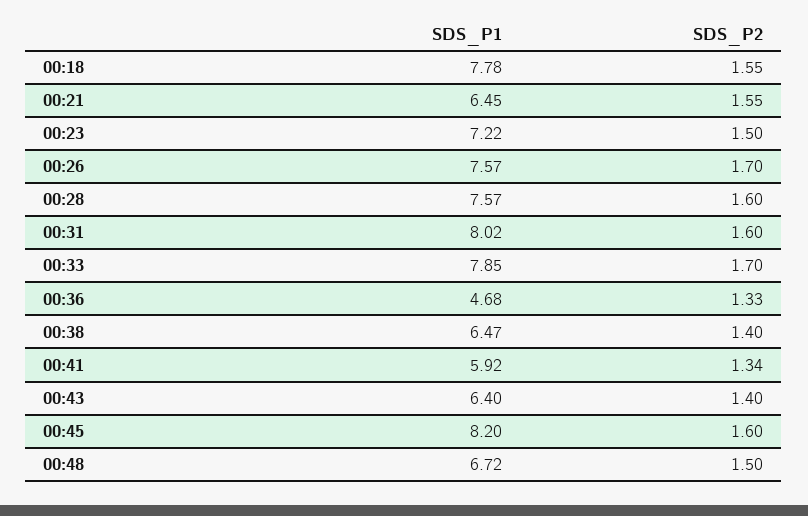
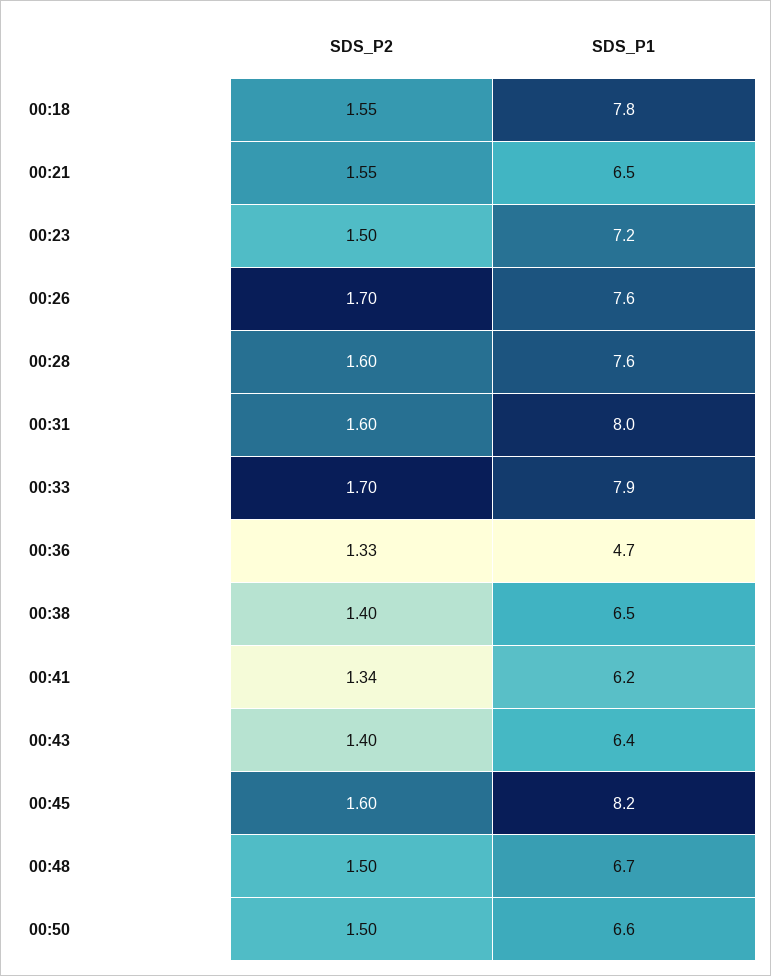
SDS_P1, 00:41: 5.92 -> 6.2
SDS_P2, 00:50: none -> 1.5
SDS_P1, 00:50: none -> 6.6

